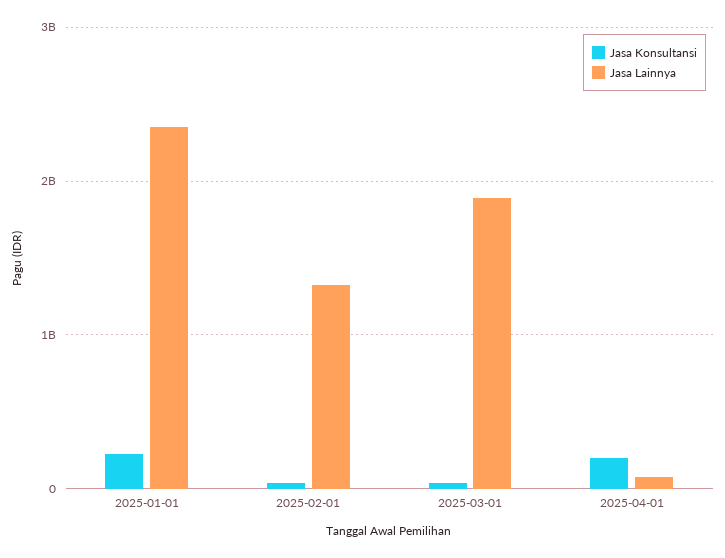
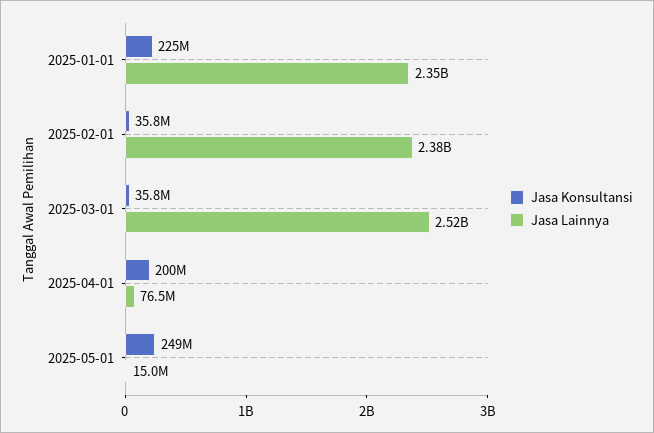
Jasa Lainnya, 2025-02-01: 1300000000 -> 2380000000
Jasa Lainnya, 2025-03-01: 1900000000 -> 2520000000
Jasa Konsultansi, 2025-05-01: none -> 249000000
Jasa Lainnya, 2025-05-01: none -> 15000000

